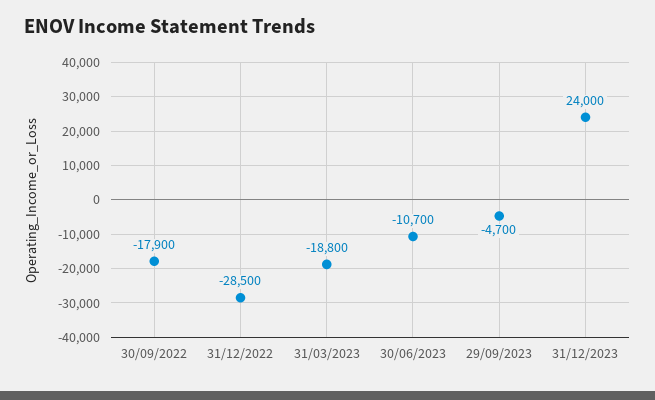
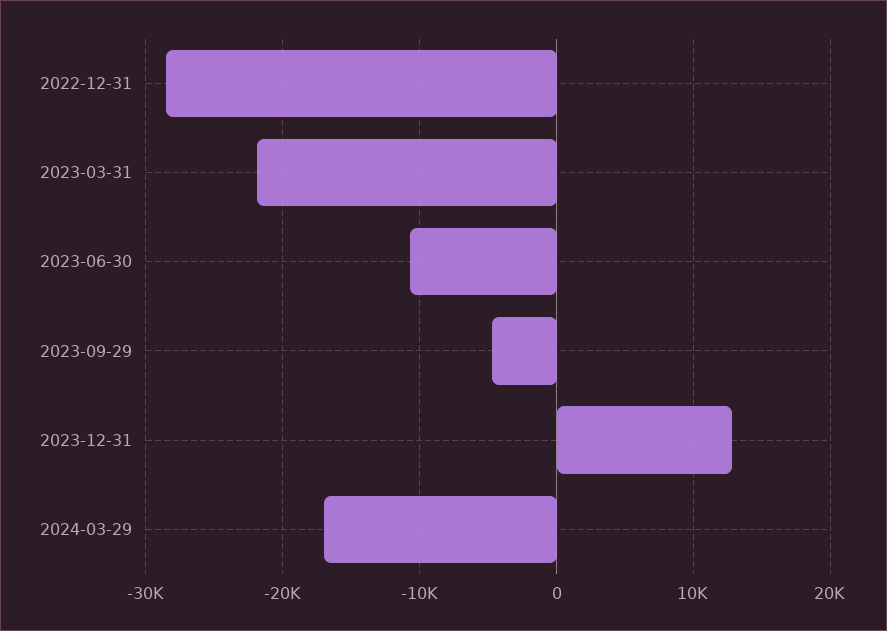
30/09/2022: -17900 -> none
31/03/2023: -18800 -> -22000
31/12/2023: 24000 -> 13000
2024-03-29: none -> -17000

